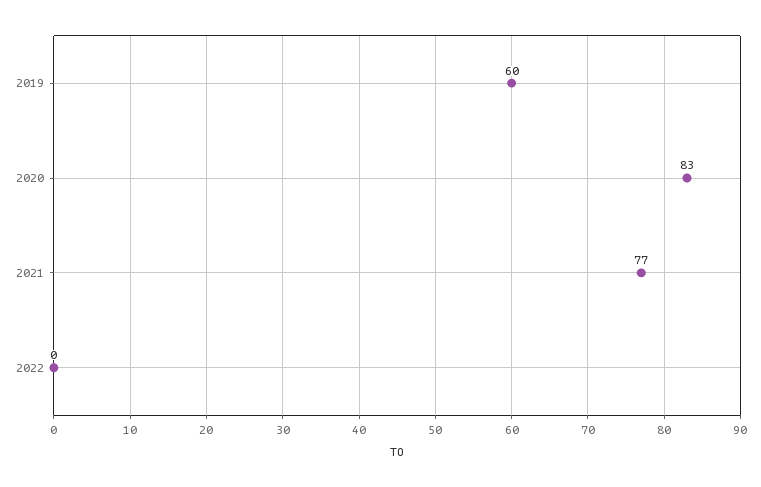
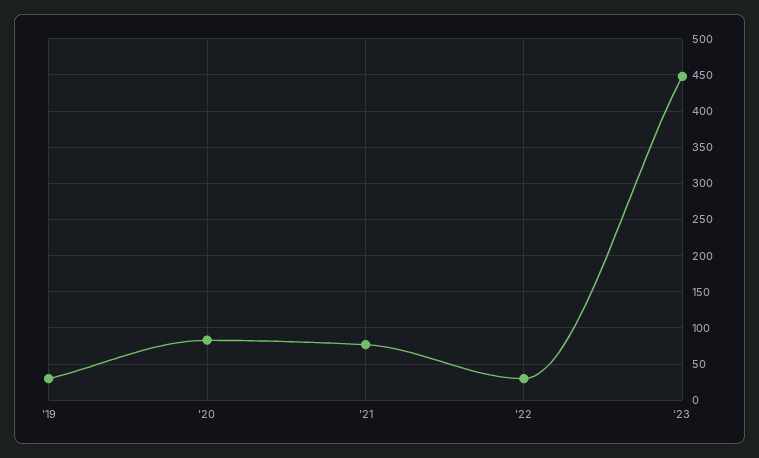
2019: 60 -> 30
2022: 0 -> 30
'23: none -> 450

